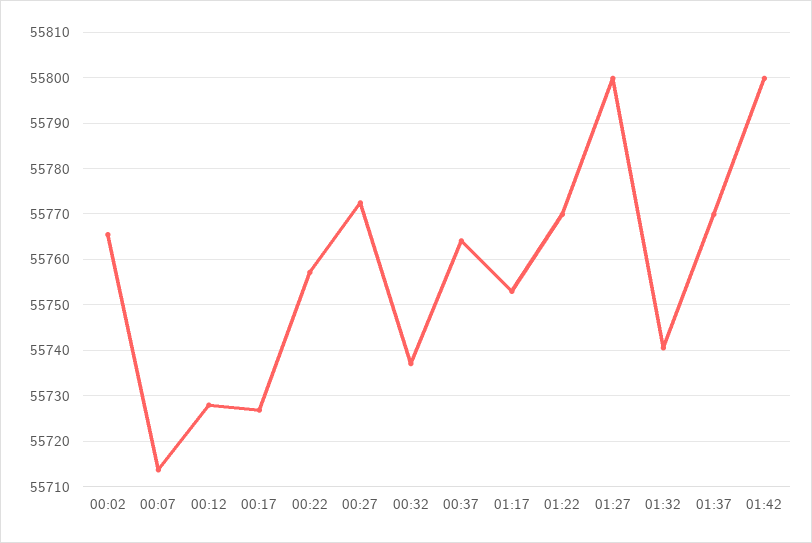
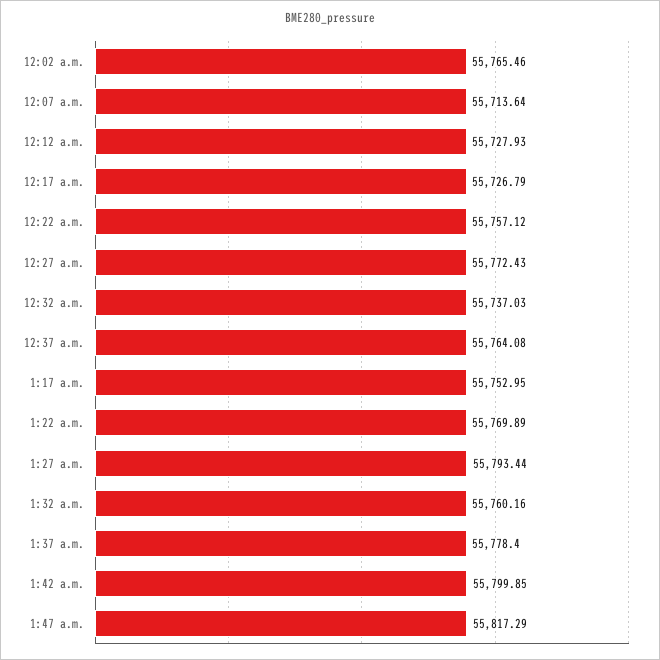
01:27: 55800 -> 55793.44
01:32: 55740 -> 55760.16
01:37: 55770 -> 55778.4
1:47 a.m.: none -> 55817.29

